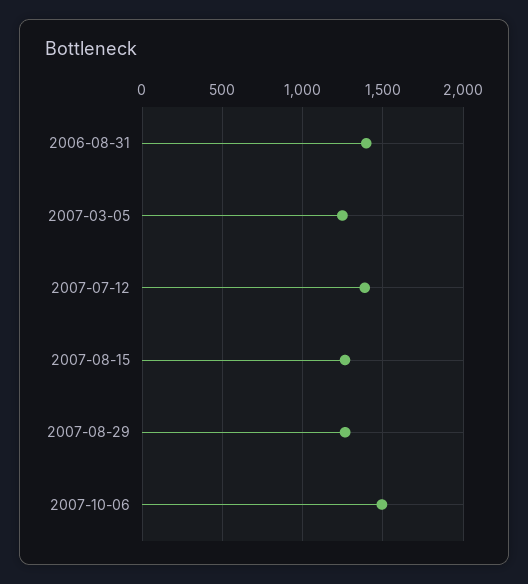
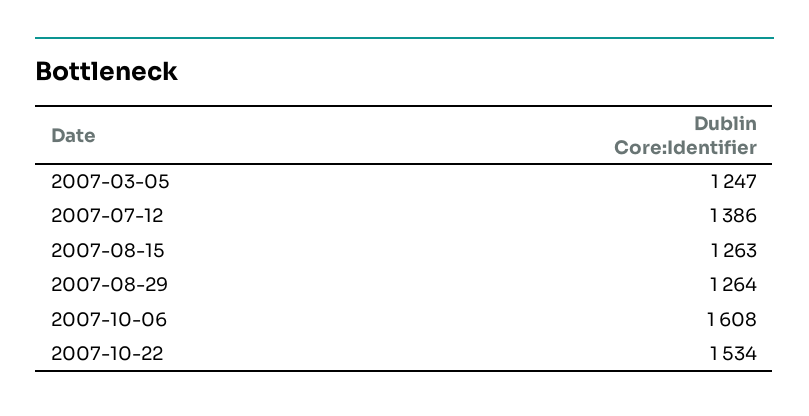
2006-08-31: 1400 -> none
2007-10-06: 1500 -> 1608
2007-10-22: none -> 1534

